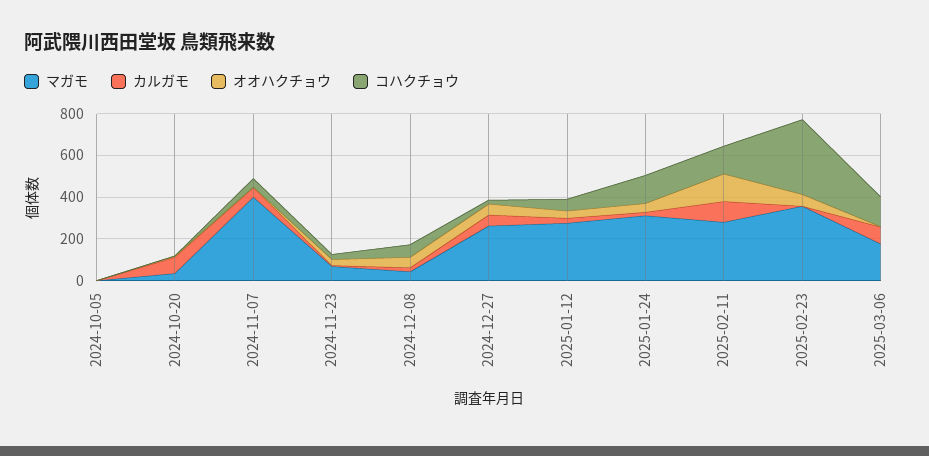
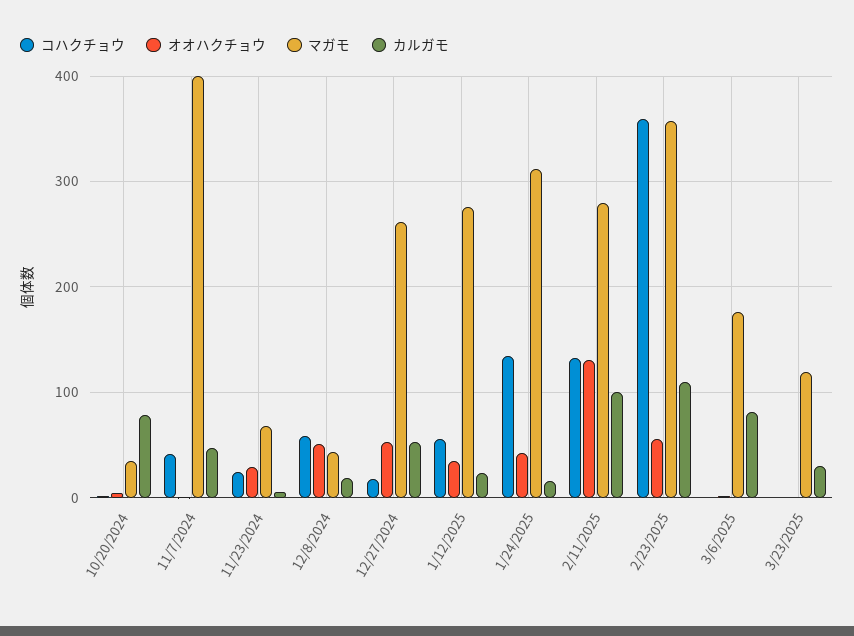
マガモ, 2024-10-05: 0 -> none
カルガモ, 2024-10-05: 0 -> none
オオハクチョウ, 2024-10-05: 0 -> none
コハクチョウ, 2024-10-05: 0 -> none
カルガモ, 2025-02-23: 0 -> 110
コハクチョウ, 2025-03-06: 150 -> 0
コハクチョウ, 3/23/2025: none -> 0
オオハクチョウ, 3/23/2025: none -> 0
マガモ, 3/23/2025: none -> 120
カルガモ, 3/23/2025: none -> 30

